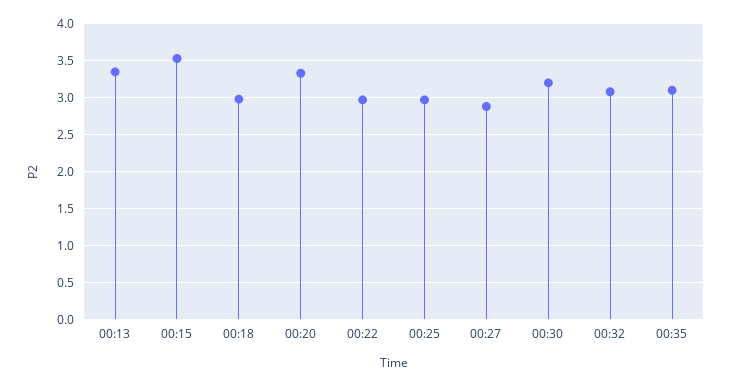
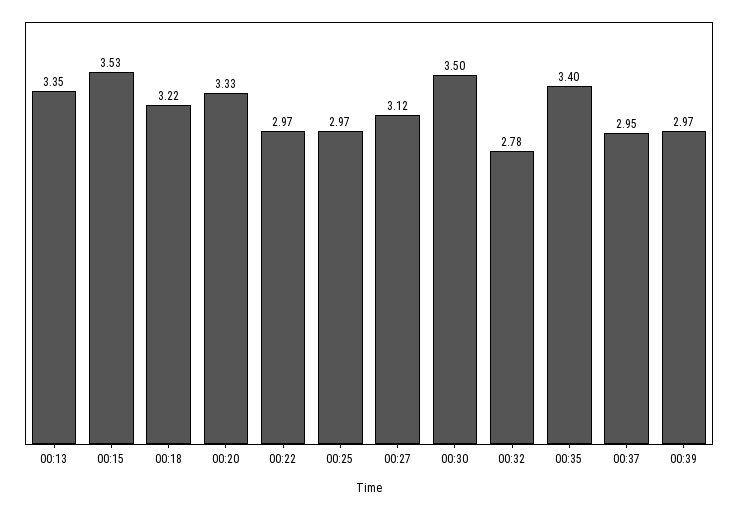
00:18: 3 -> 3.22
00:27: 2.9 -> 3.12
00:30: 3.2 -> 3.5
00:32: 3.1 -> 2.78
00:35: 3.1 -> 3.4
00:37: none -> 2.95
00:39: none -> 2.97

